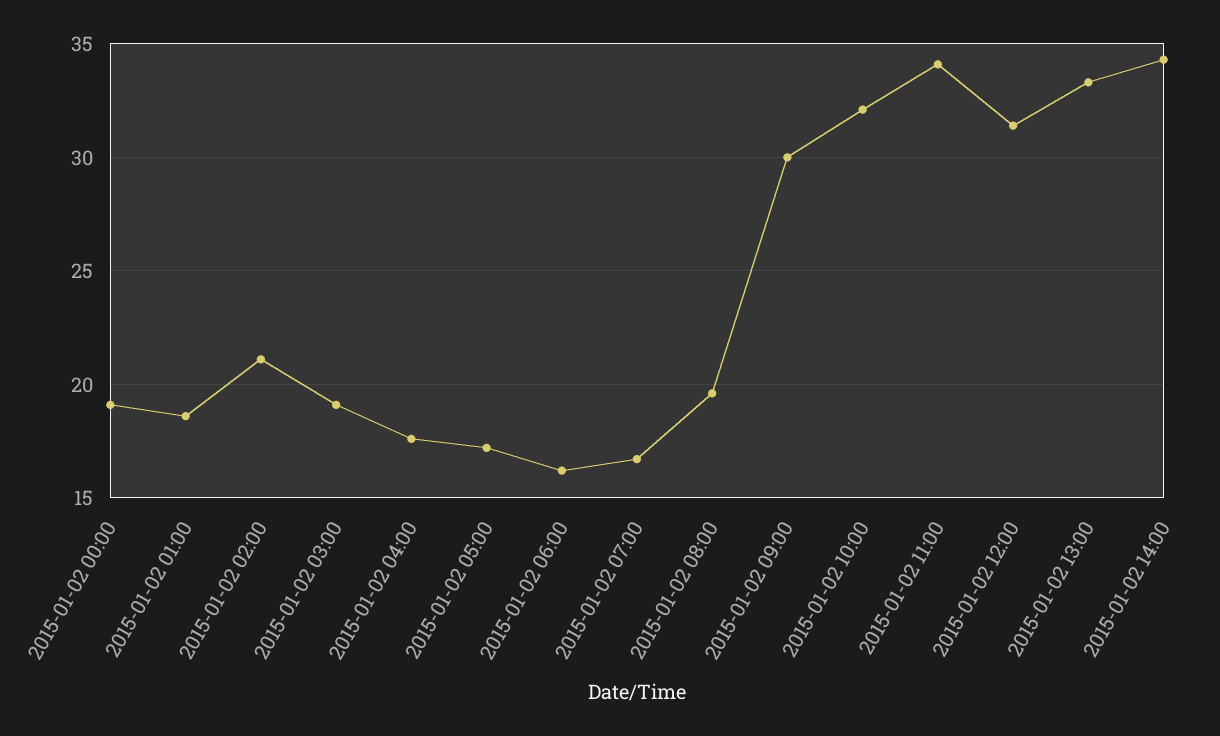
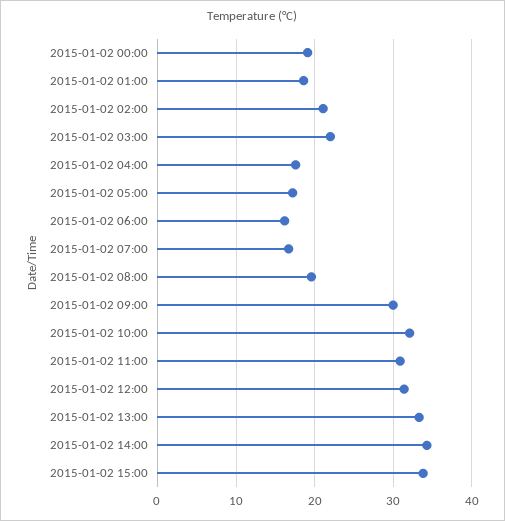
2015-01-02 03:00: 19 -> 22
2015-01-02 11:00: 34 -> 31
2015-01-02 15:00: none -> 34

